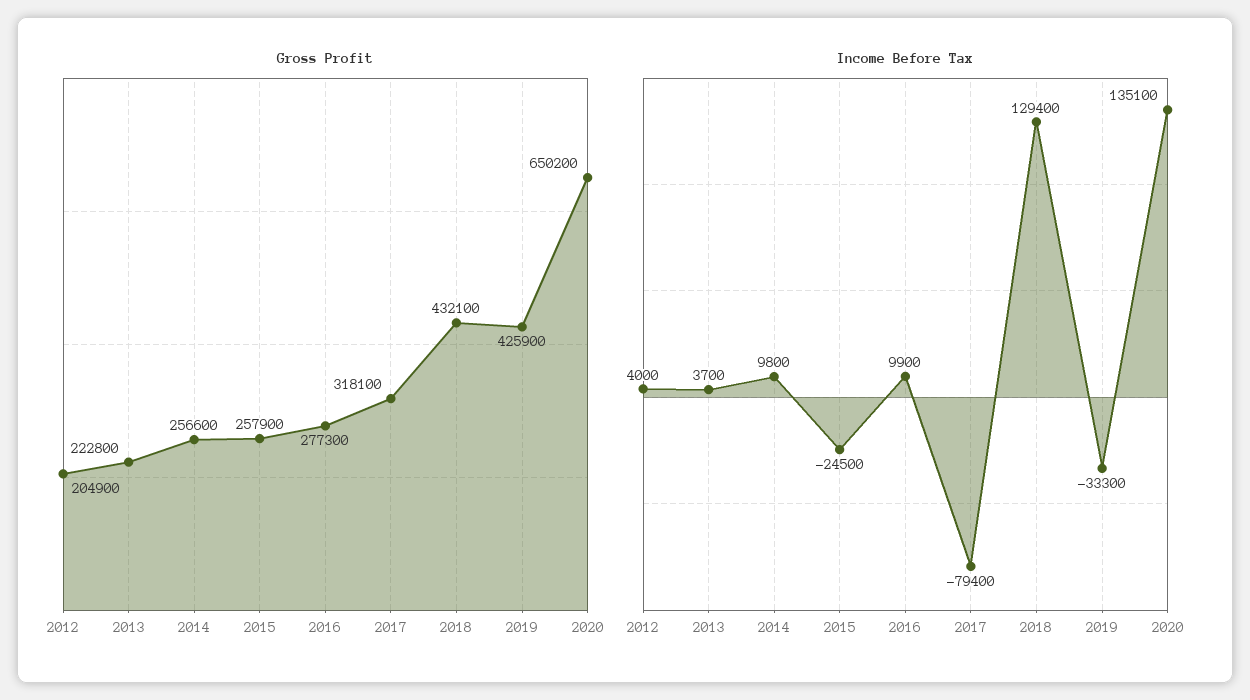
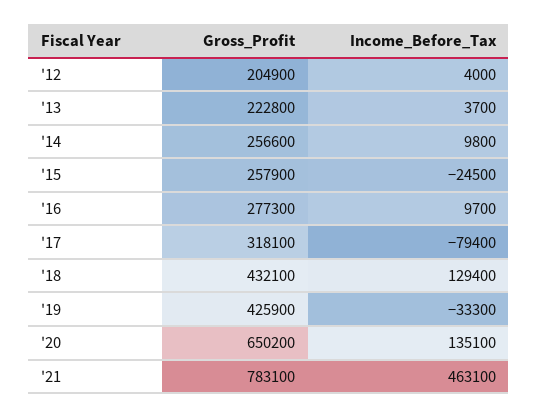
Income Before Tax, 2016: 9900 -> 9700
Gross Profit, '21: none -> 783100
Income Before Tax, '21: none -> 463100

